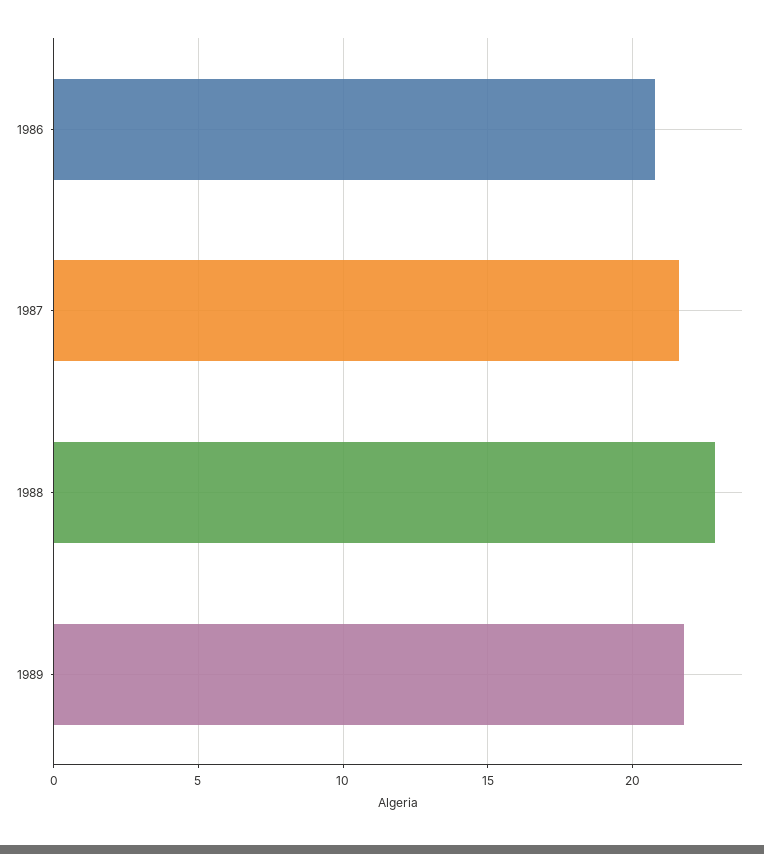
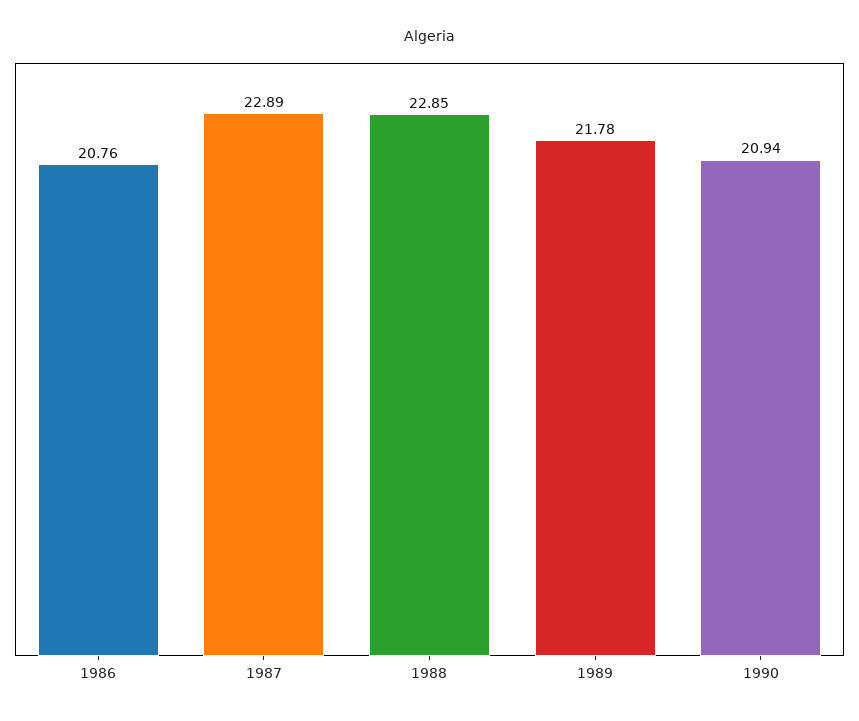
1987: 21.5 -> 22.89
1990: none -> 20.94

